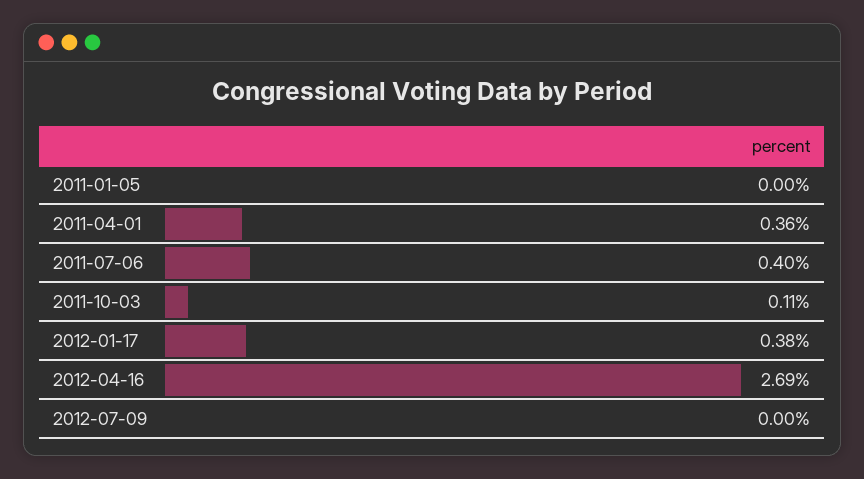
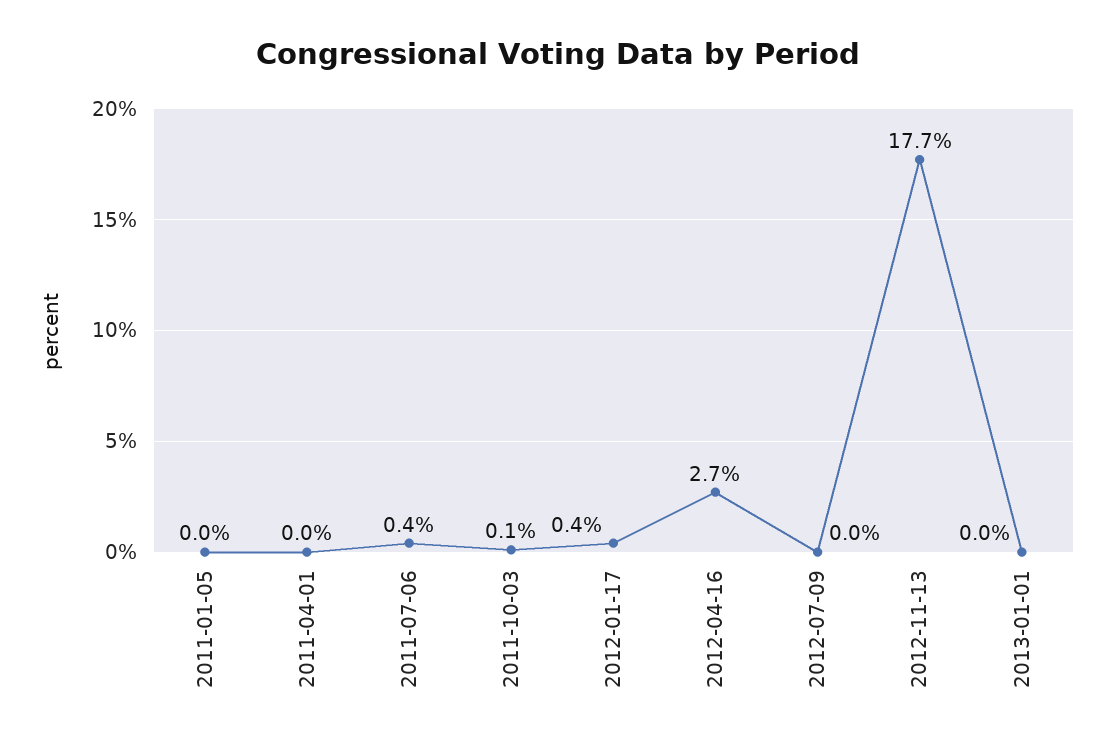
2011-04-01: 0.36 -> 0
2012-11-13: none -> 17.7
2013-01-01: none -> 0

